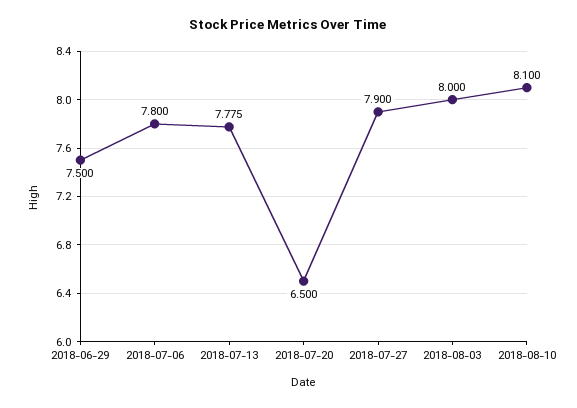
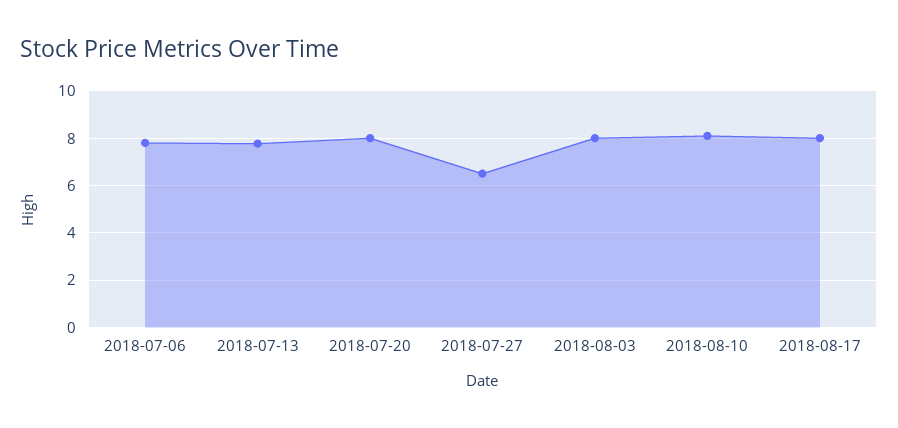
2018-06-29: 7.5 -> none
2018-07-20: 6.5 -> 8
2018-07-27: 7.9 -> 6.5
2018-08-17: none -> 8

